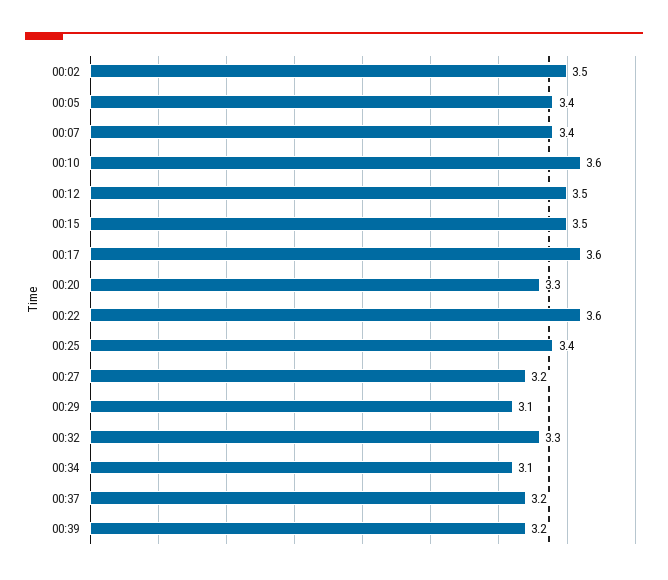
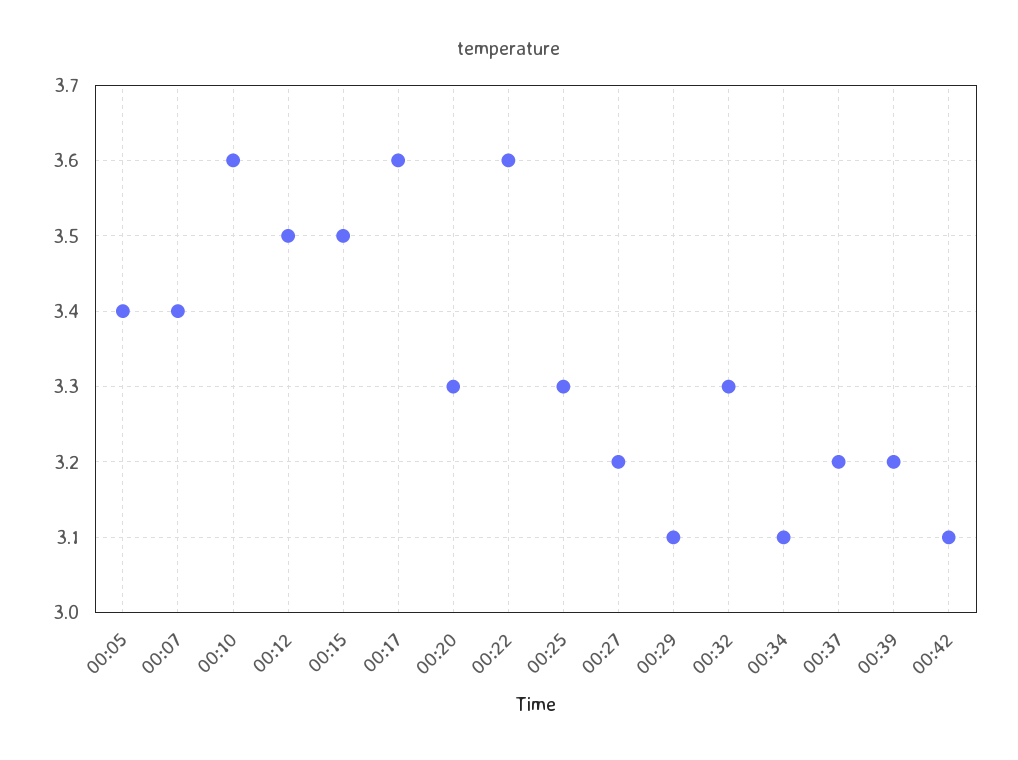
00:02: 3.5 -> none
00:25: 3.4 -> 3.3
00:42: none -> 3.1

